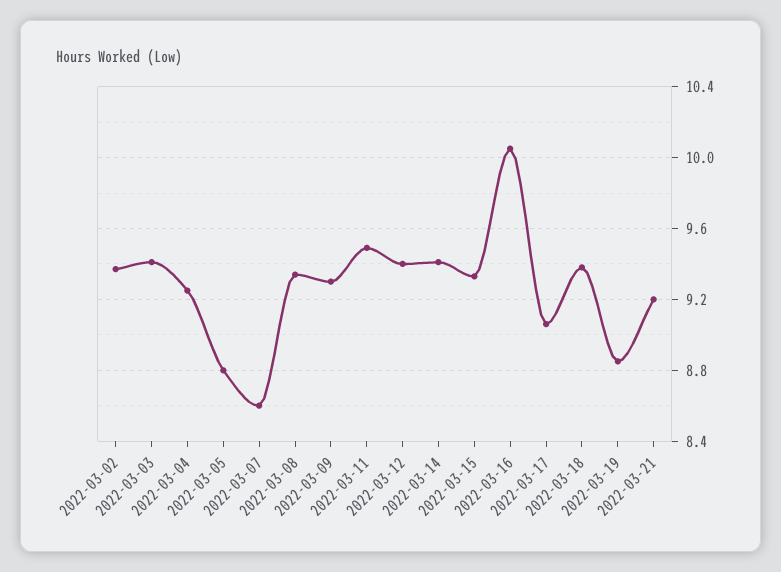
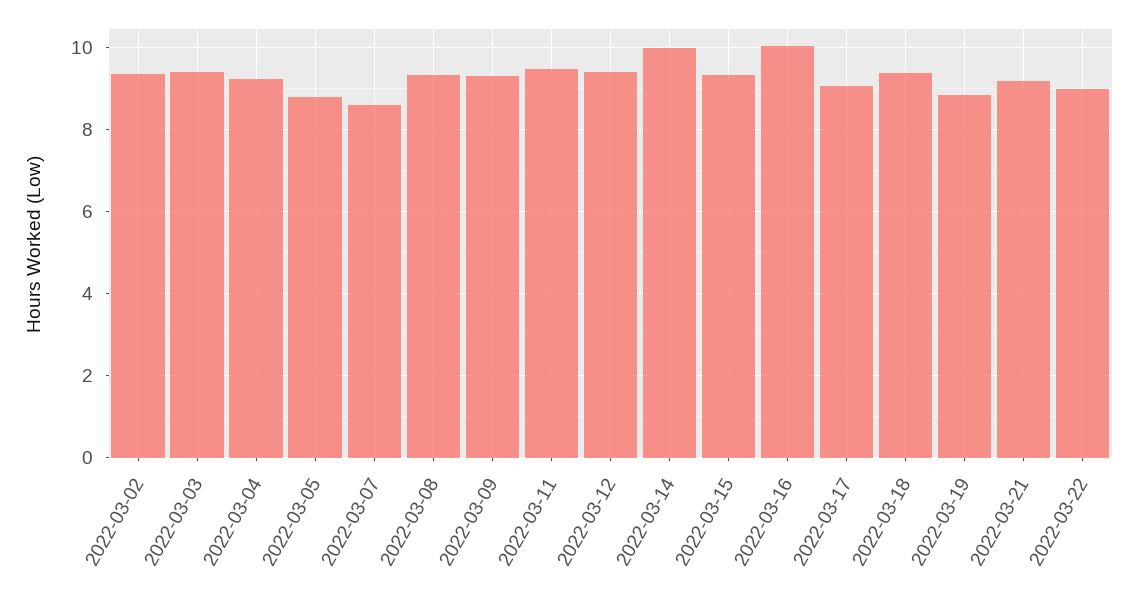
2022-03-14: 9.4 -> 10
2022-03-22: none -> 9

